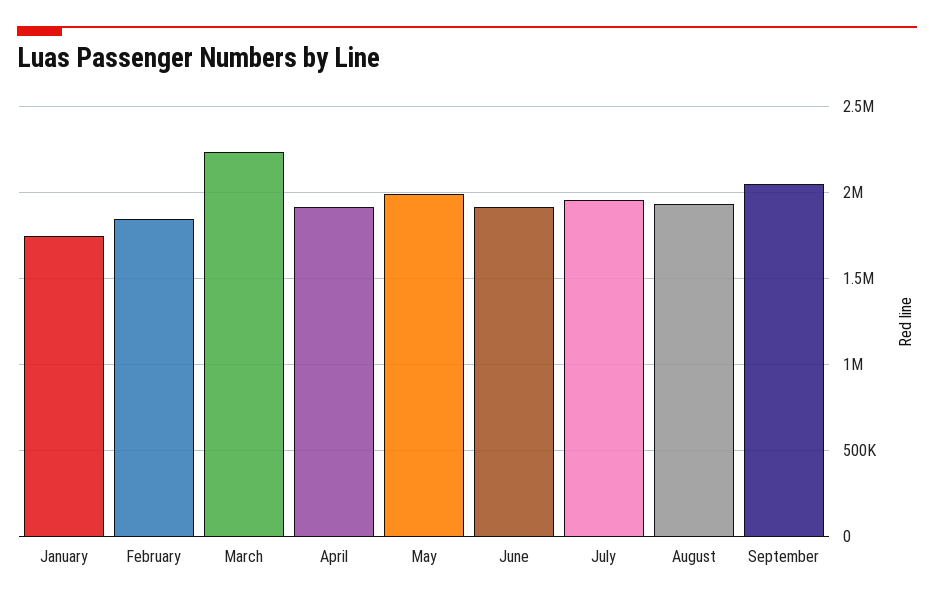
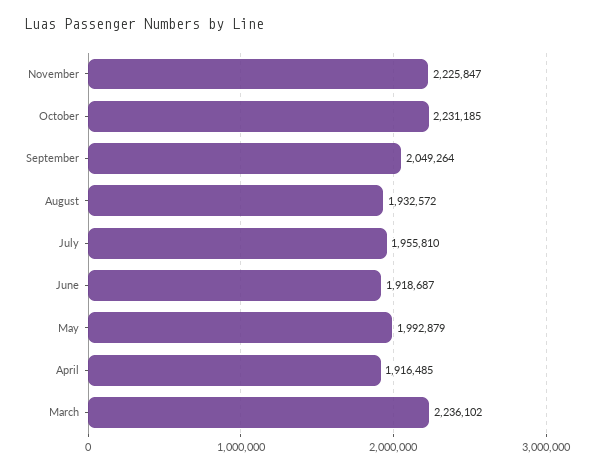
January: 1750000 -> none
February: 1850000 -> none
November: none -> 2225847
October: none -> 2231185

